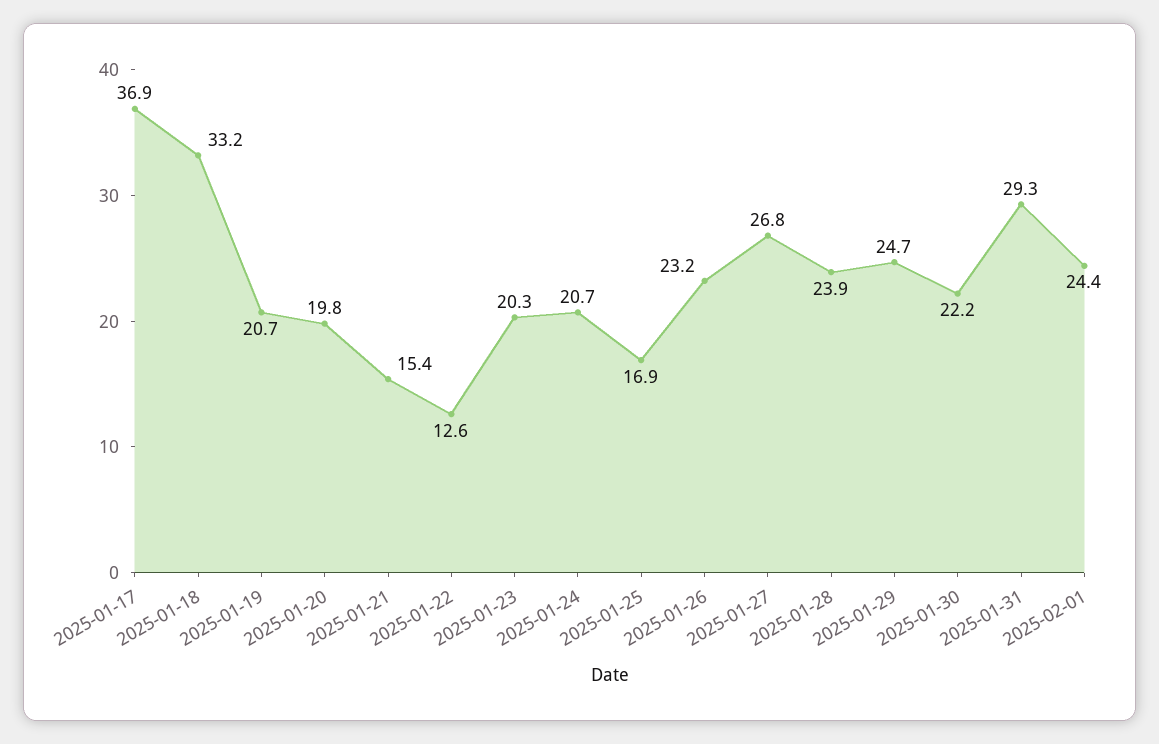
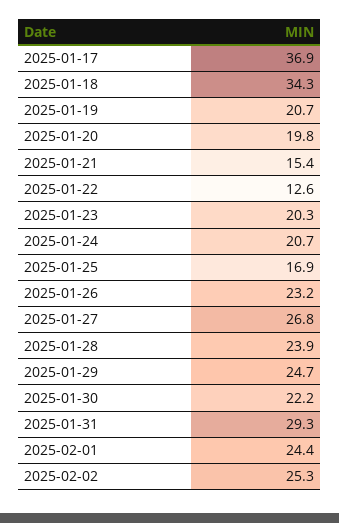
2025-01-18: 33.2 -> 34.3
2025-02-02: none -> 25.3

